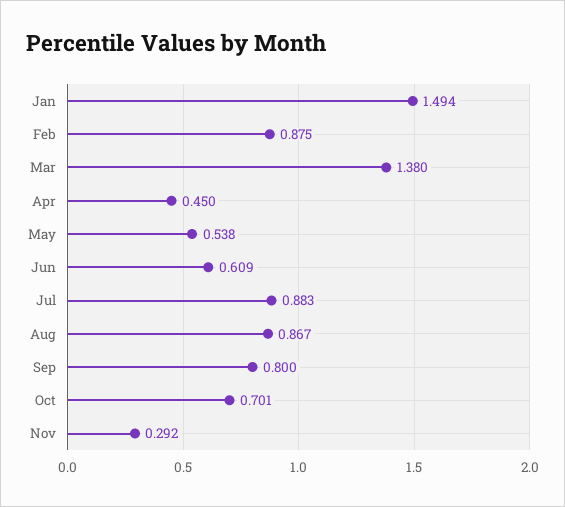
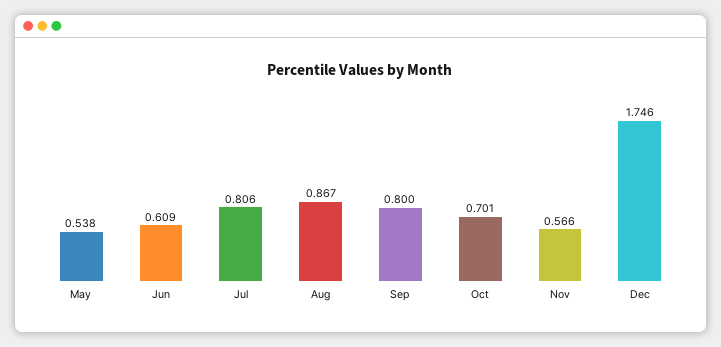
Jan: 1.494 -> none
Feb: 0.875 -> none
Mar: 1.38 -> none
Apr: 0.45 -> none
Jul: 0.883 -> 0.806
Nov: 0.292 -> 0.566
Dec: none -> 1.746

